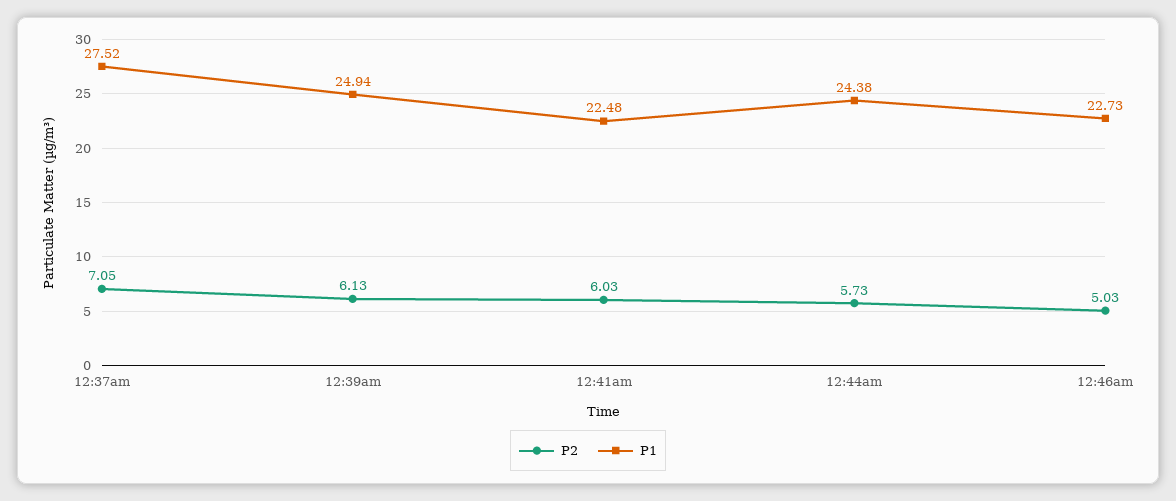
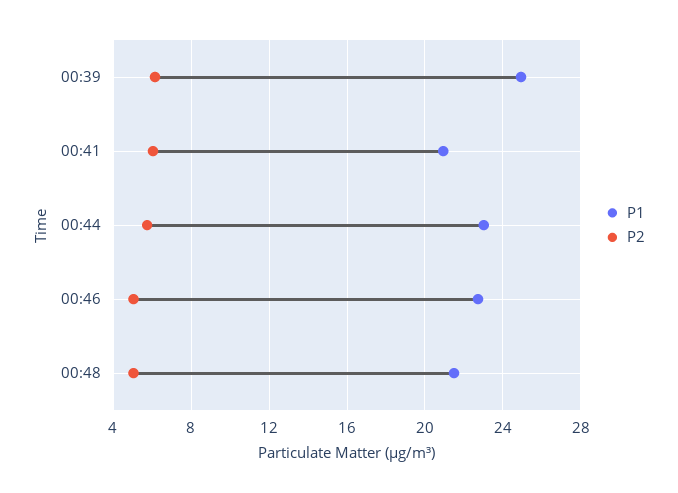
P2, 12:37am: 7.05 -> none
P1, 12:37am: 27.52 -> none
P1, 12:41am: 22.48 -> 21
P1, 12:44am: 24.38 -> 23
P1, 00:48: none -> 21.5
P2, 00:48: none -> 5

